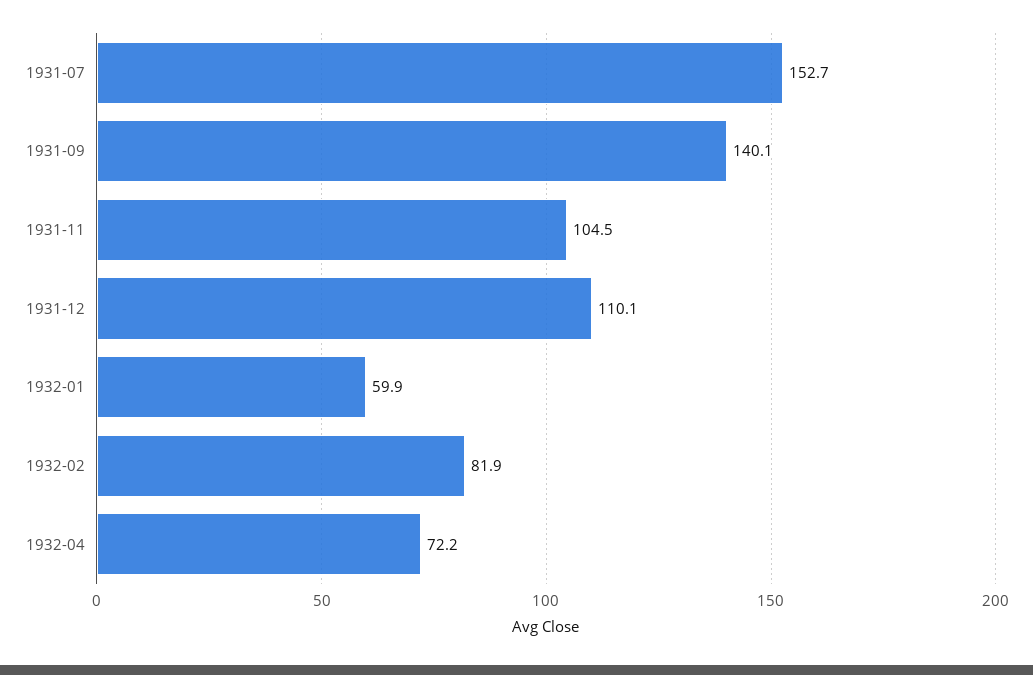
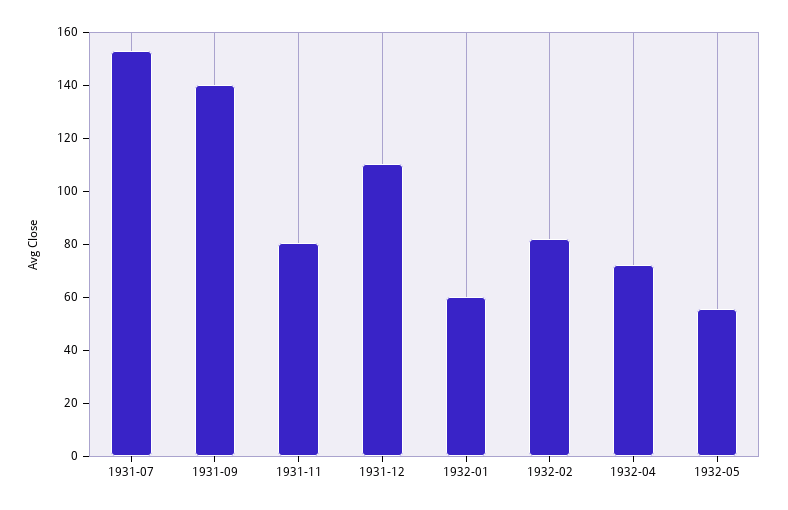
1931-11: 104.5 -> 80
1932-05: none -> 55

